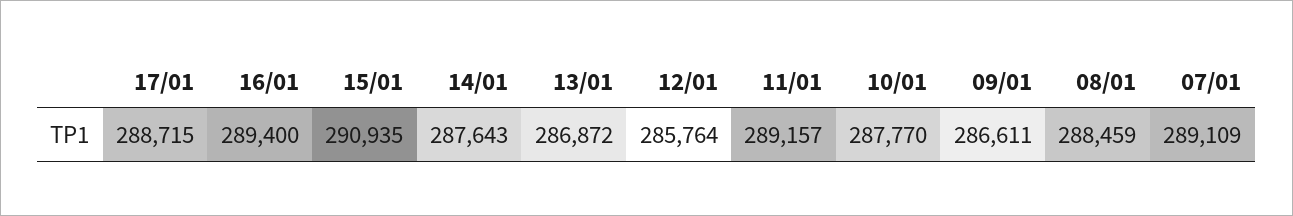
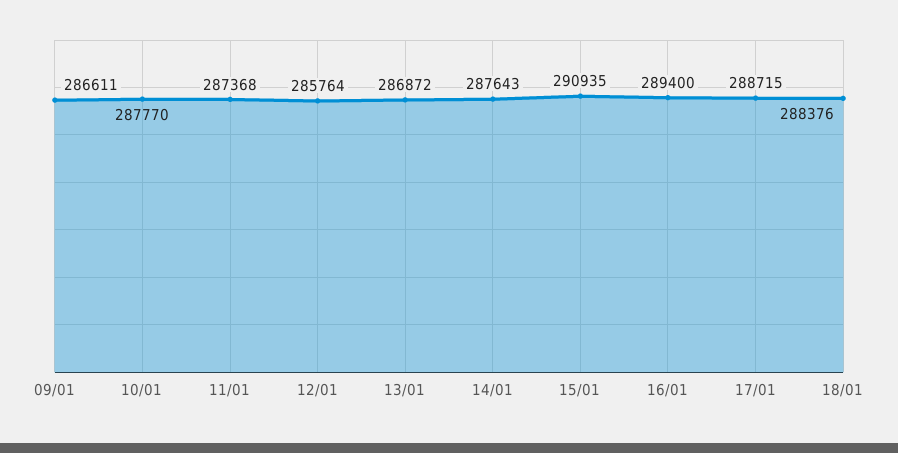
11/01: 289157 -> 287368
08/01: 288459 -> none
07/01: 289109 -> none
18/01: none -> 288376

